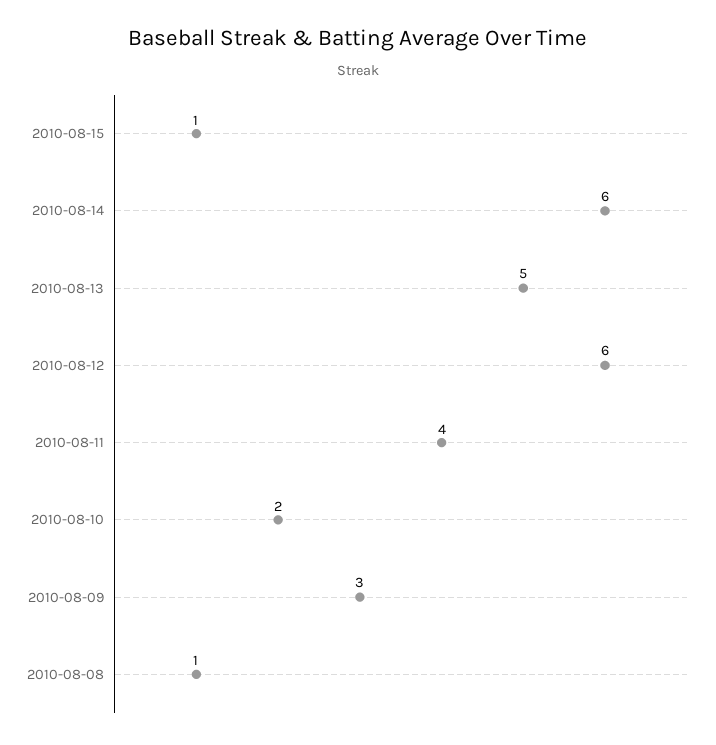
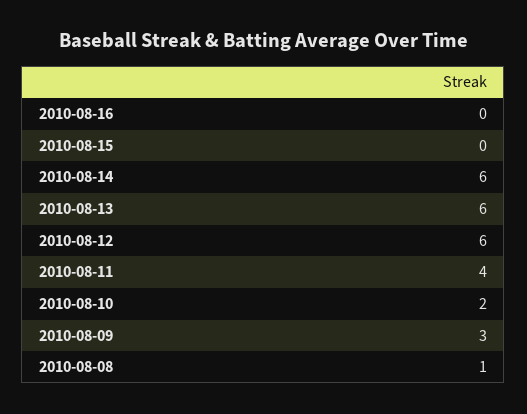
2010-08-15: 1 -> 0
2010-08-13: 5 -> 6
2010-08-16: none -> 0

